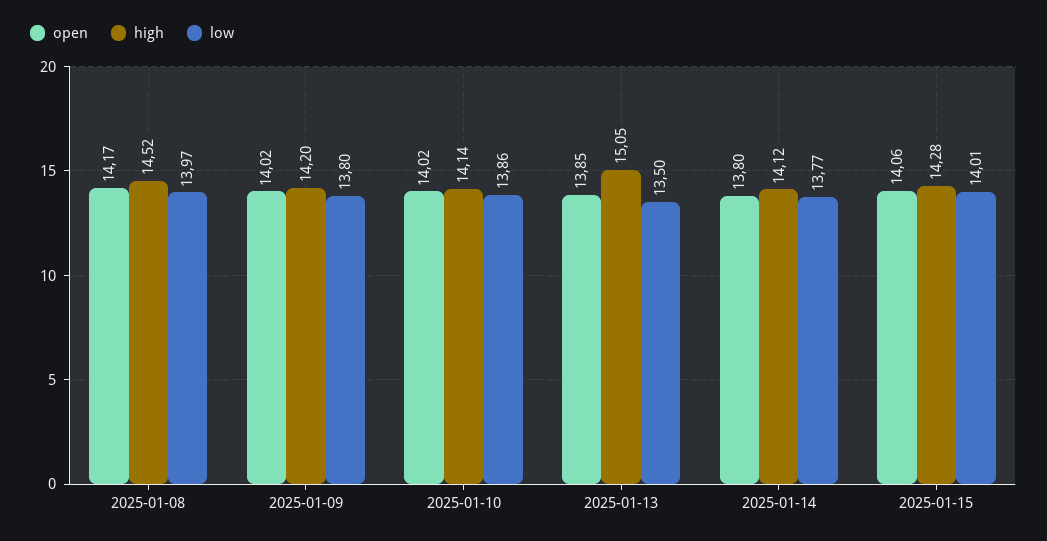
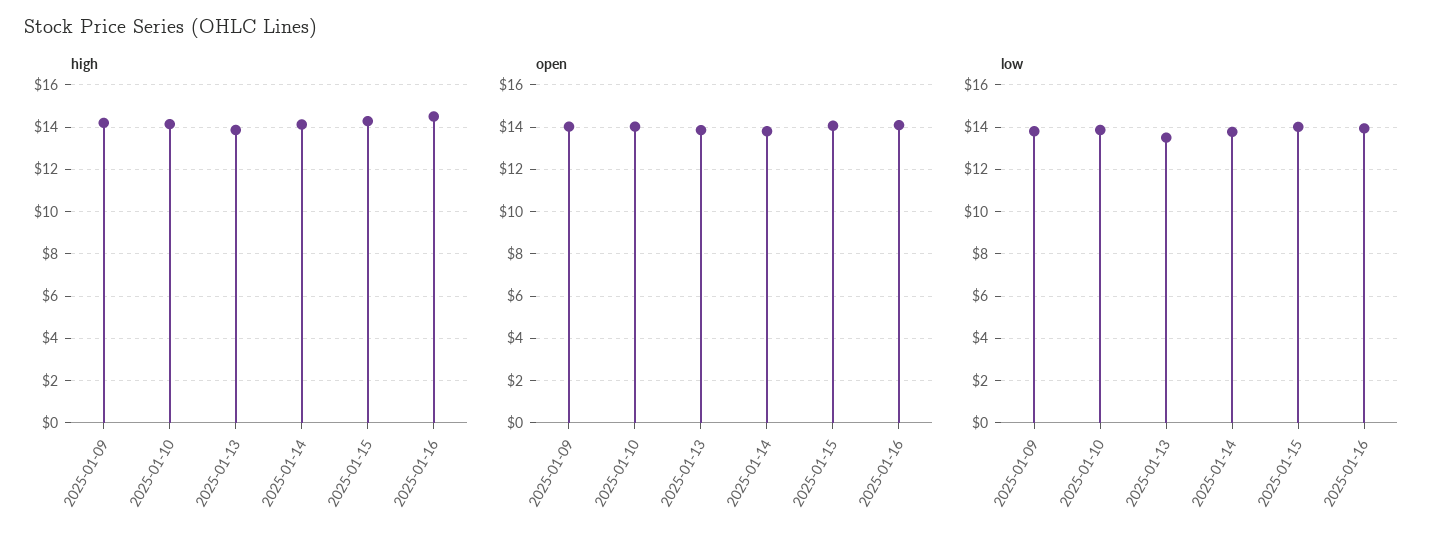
open, 2025-01-08: 14.17 -> none
high, 2025-01-08: 14.52 -> none
low, 2025-01-08: 13.97 -> none
high, 2025-01-13: 15.05 -> 14
high, 2025-01-16: none -> 14.5
open, 2025-01-16: none -> 14
low, 2025-01-16: none -> 14

